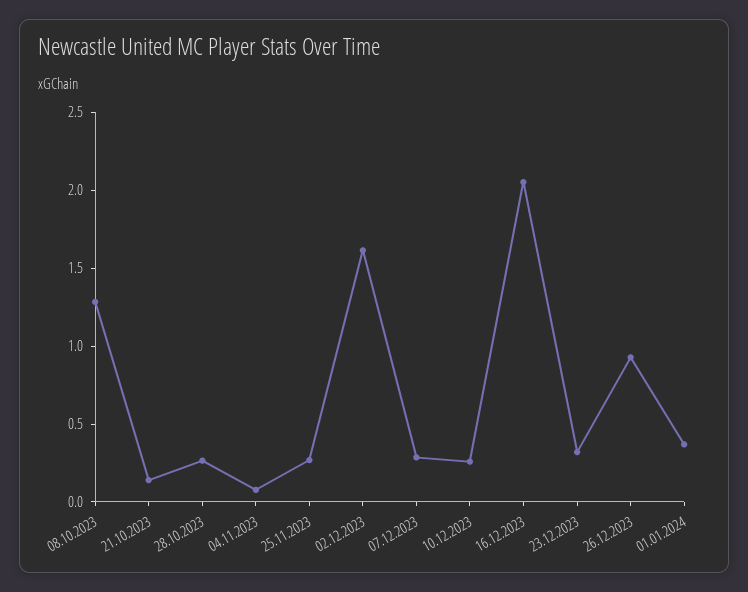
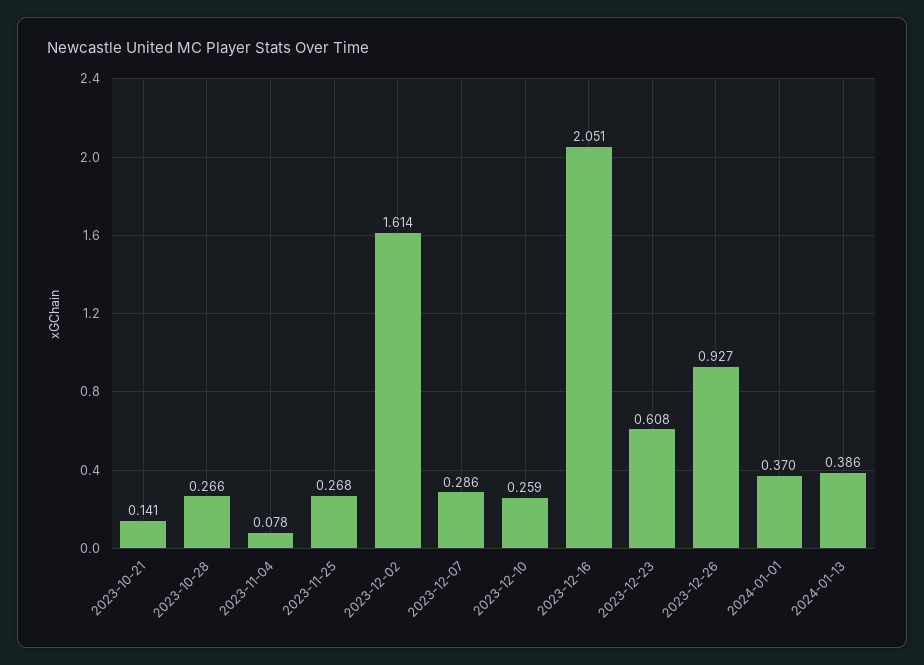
08.10.2023: 1.3 -> none
23.12.2023: 0.3 -> 0.608
2024-01-13: none -> 0.386

